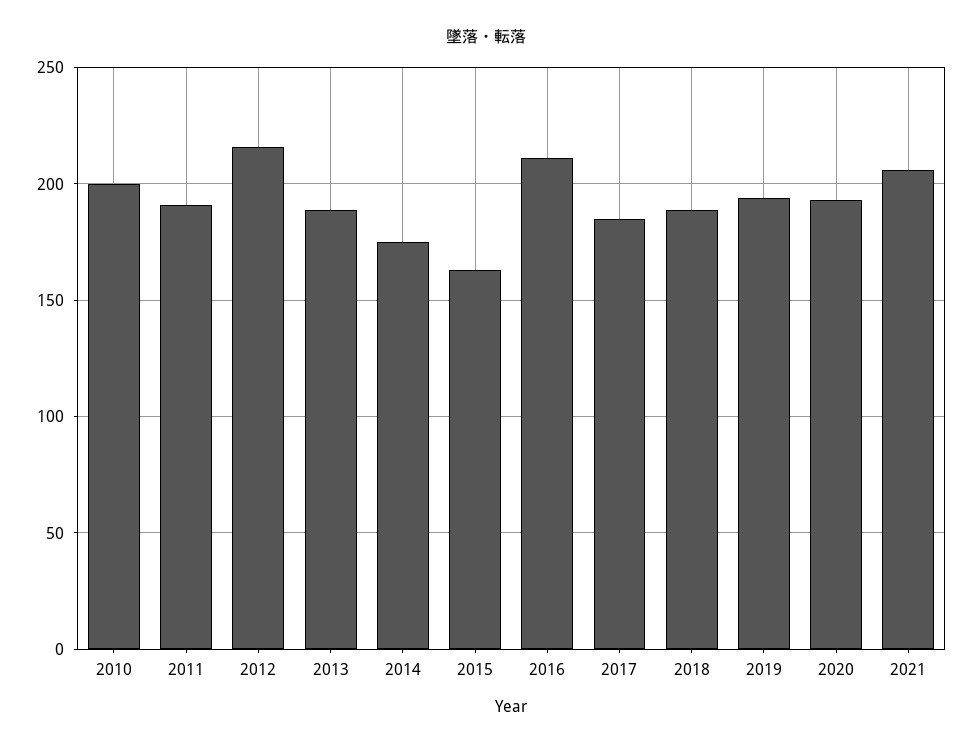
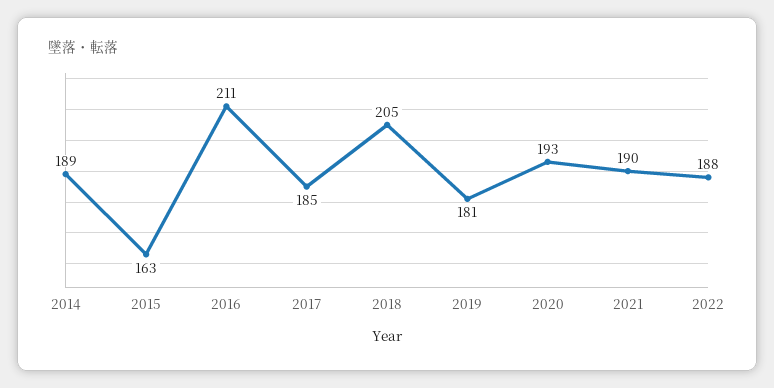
2010: 200 -> none
2011: 190 -> none
2012: 215 -> none
2013: 190 -> none
2014: 175 -> 189
2018: 190 -> 205
2019: 195 -> 181
2021: 205 -> 190
2022: none -> 188

